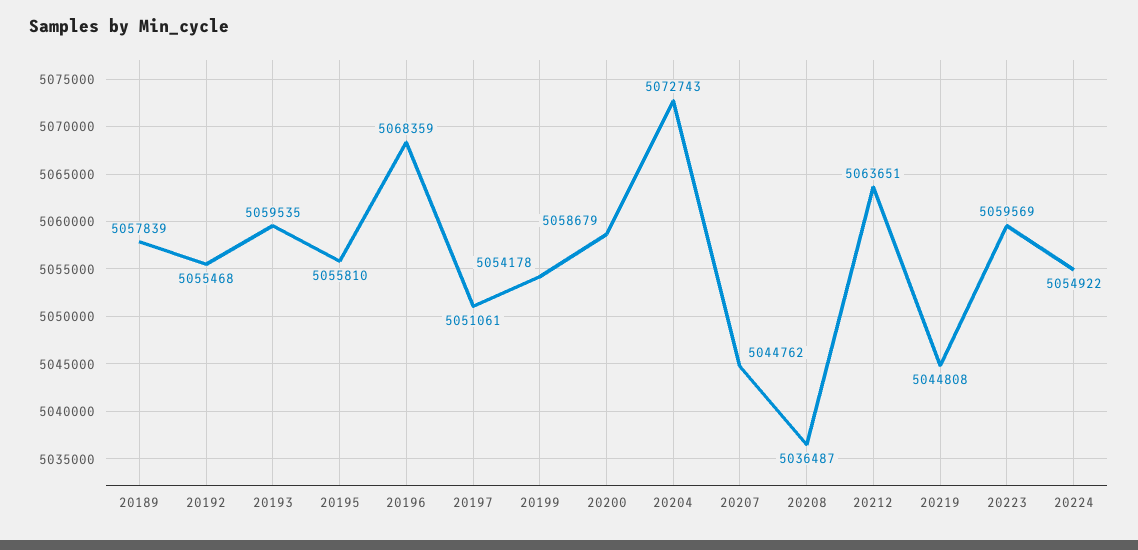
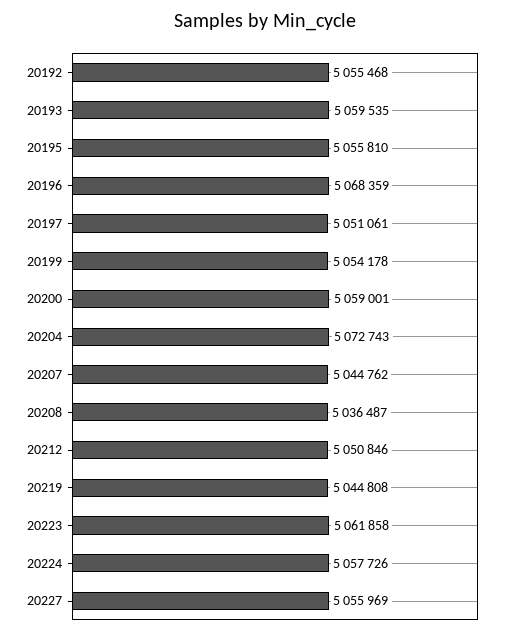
20189: 5057839 -> none
20200: 5058679 -> 5059001
20212: 5063651 -> 5050846
20223: 5059569 -> 5061858
20224: 5054922 -> 5057726
20227: none -> 5055969

